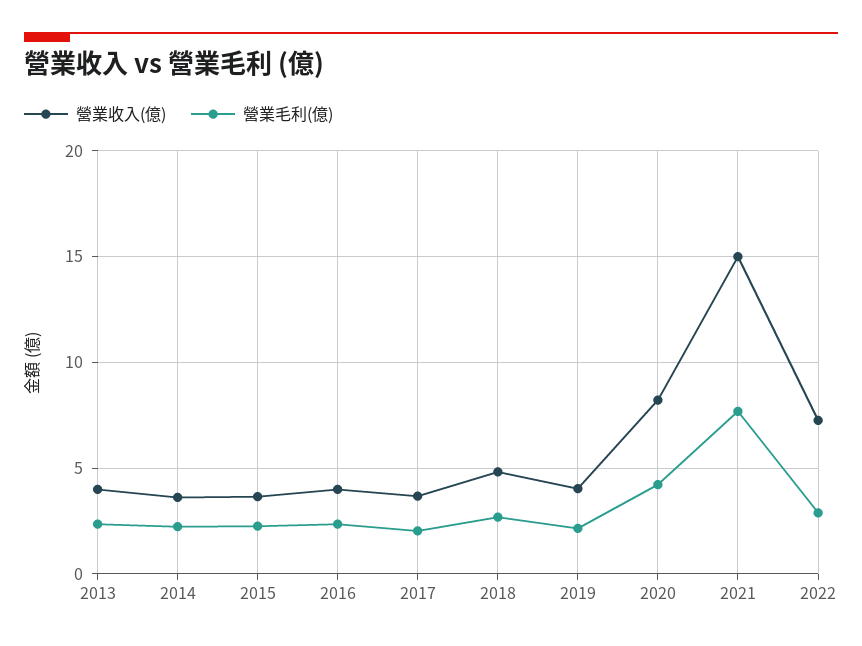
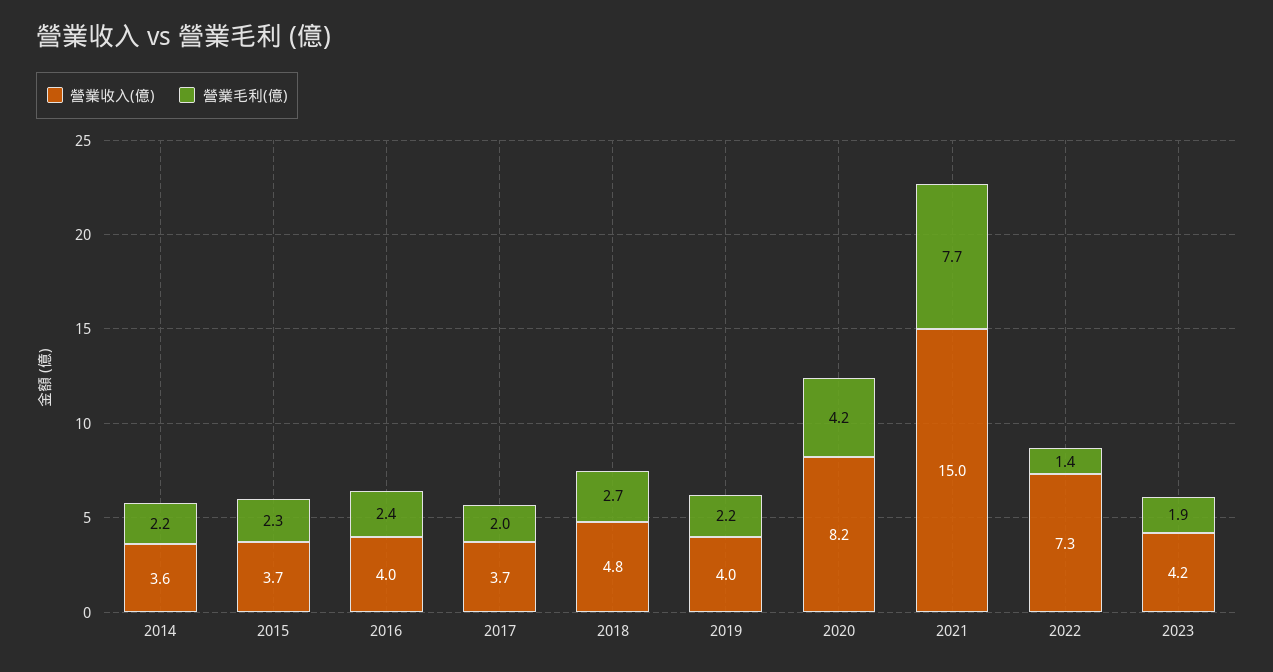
營業收入(億), 2013: 4 -> none
營業毛利(億), 2013: 2.5 -> none
營業毛利(億), 2022: 3 -> 1.4
營業收入(億), 2023: none -> 4.2
營業毛利(億), 2023: none -> 1.9

